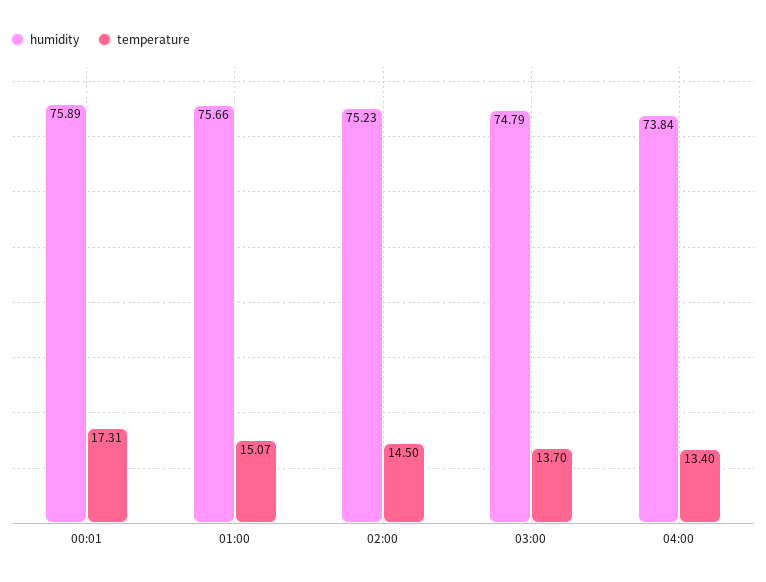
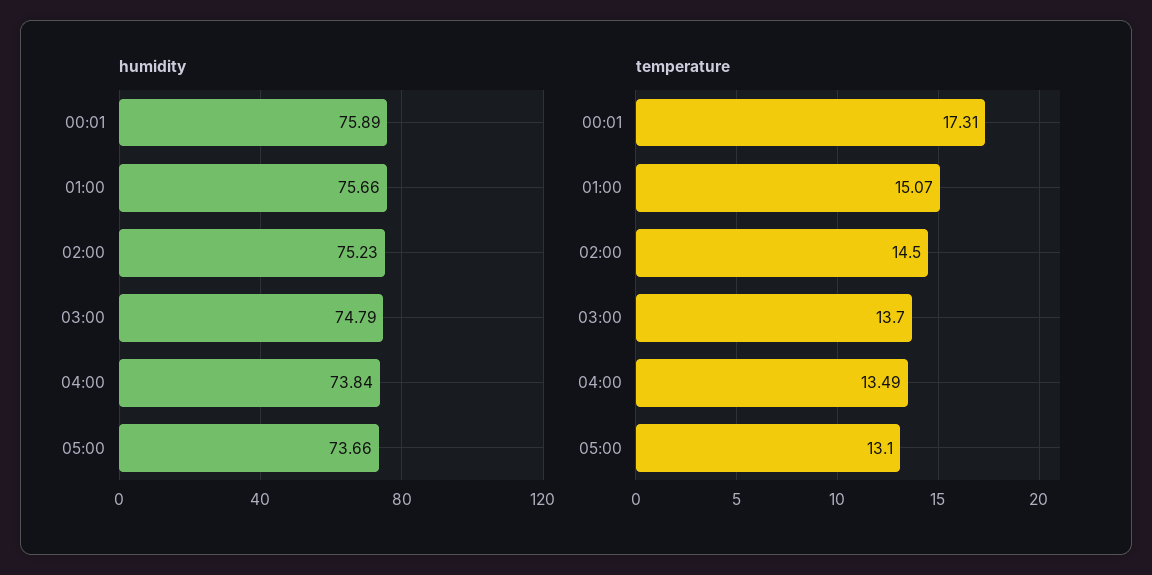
temperature, 04:00: 13.4 -> 13.49
humidity, 05:00: none -> 73.66
temperature, 05:00: none -> 13.1

